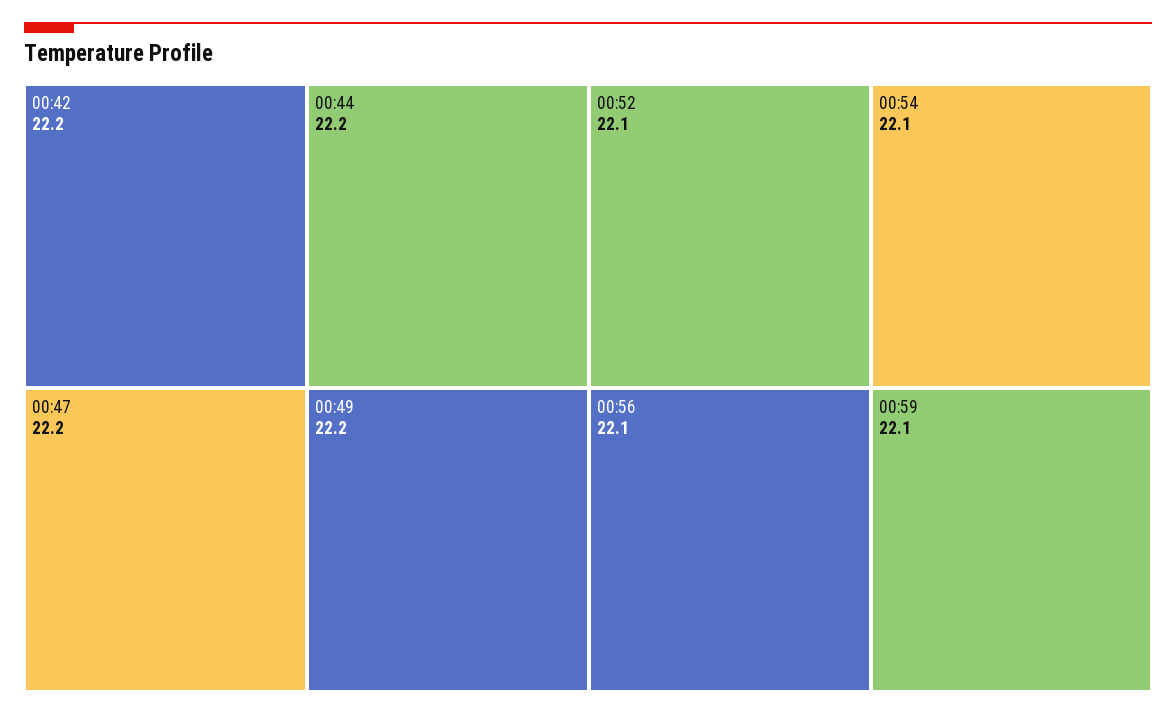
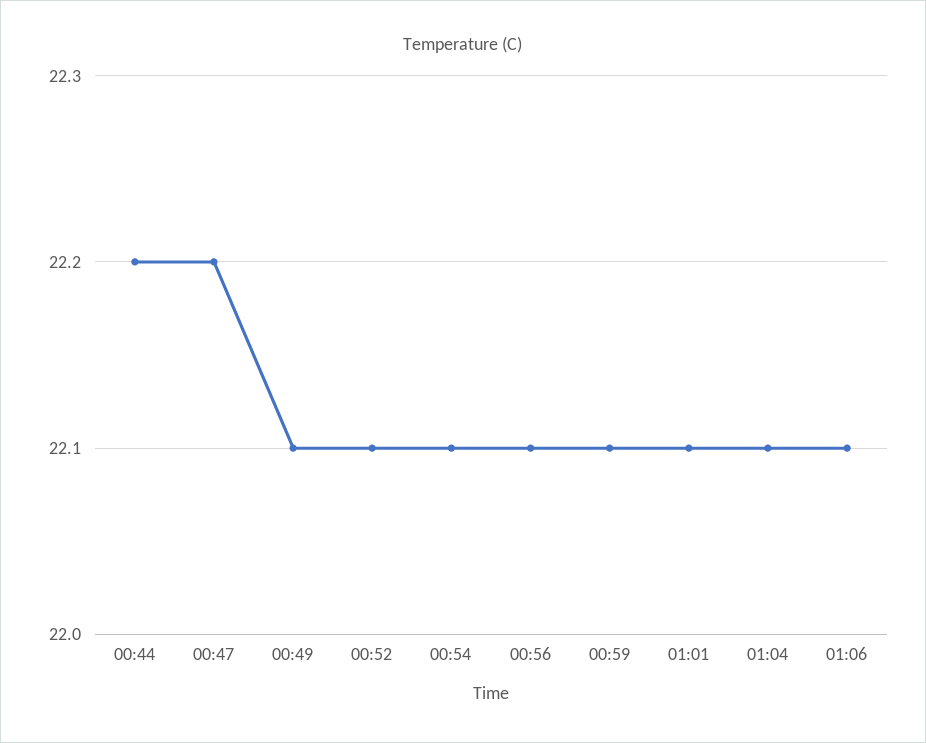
00:42: 22.2 -> none
00:49: 22.2 -> 22.1
01:01: none -> 22.1
01:04: none -> 22.1
01:06: none -> 22.1

